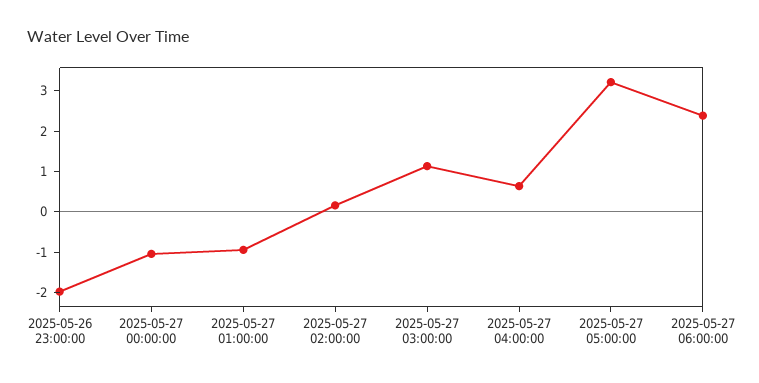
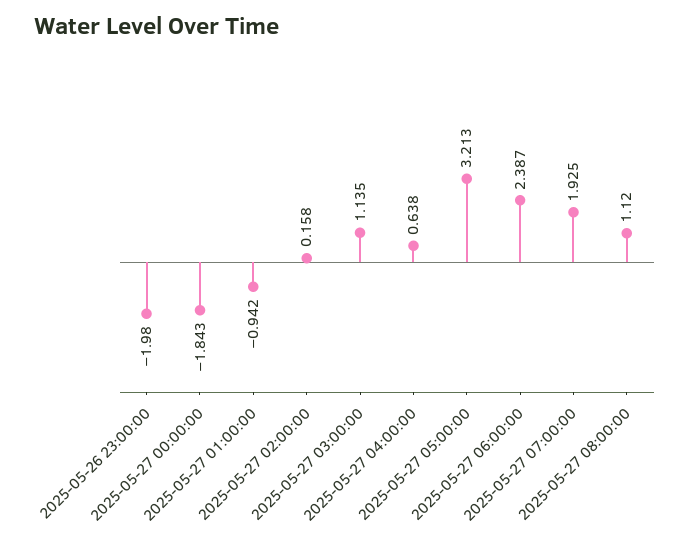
2025-05-27 00:00:00: -1 -> -1.843
2025-05-27 07:00:00: none -> 1.925
2025-05-27 08:00:00: none -> 1.12

